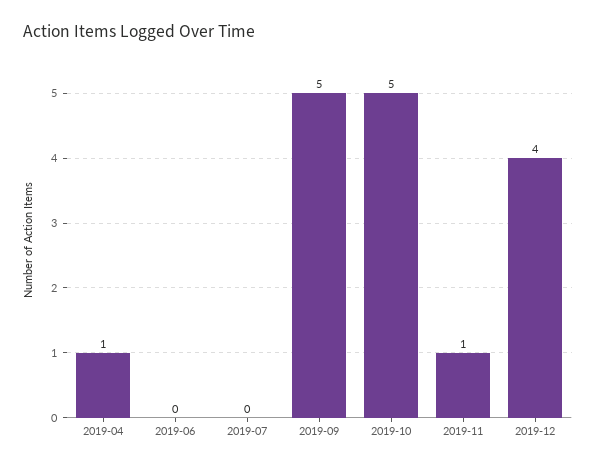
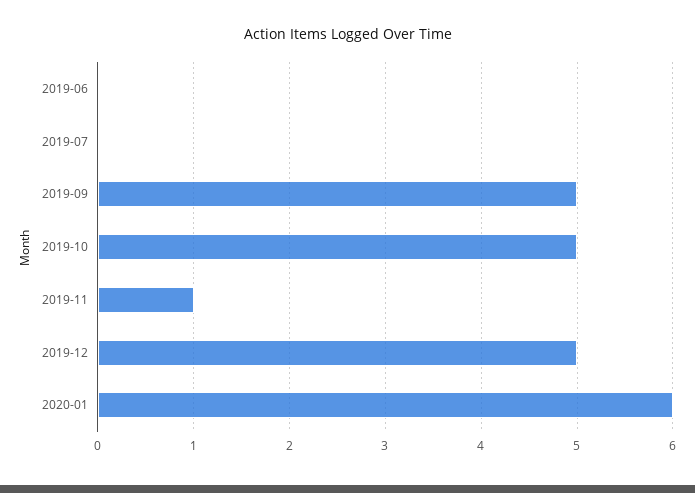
2019-04: 1 -> none
2019-12: 4 -> 5
2020-01: none -> 6

